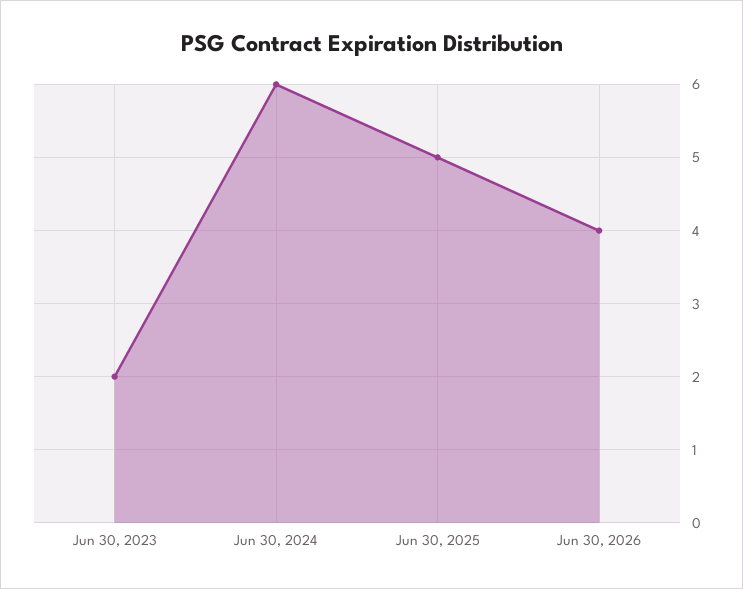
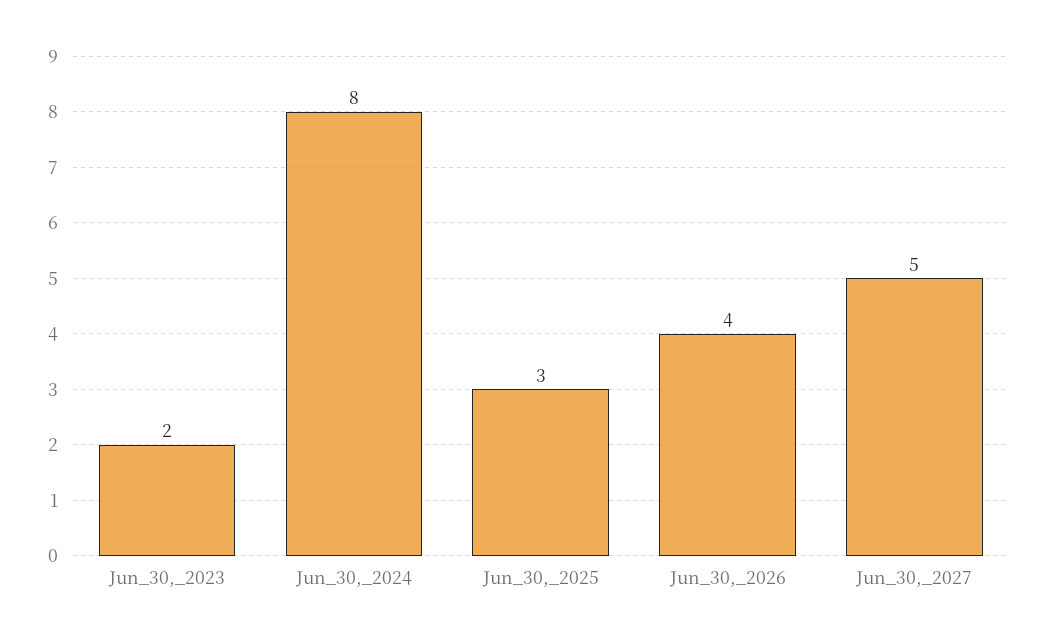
Jun 30, 2024: 6 -> 8
Jun 30, 2025: 5 -> 3
Jun_30,_2027: none -> 5

